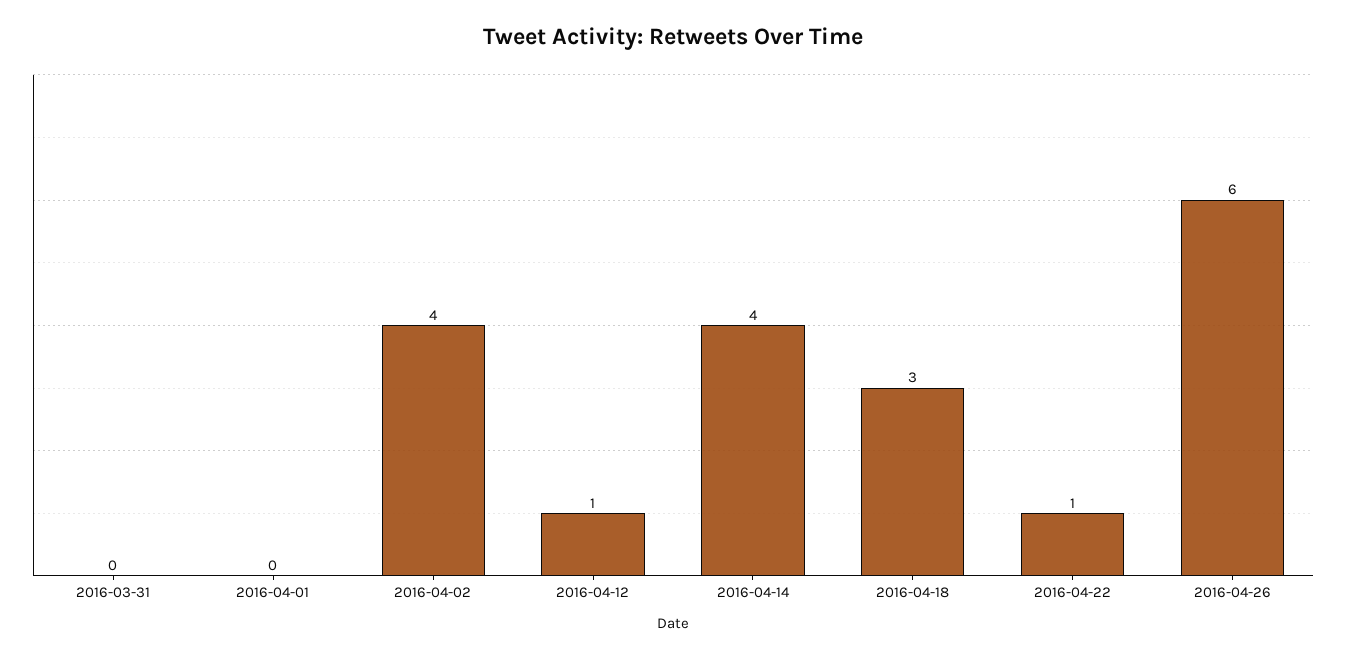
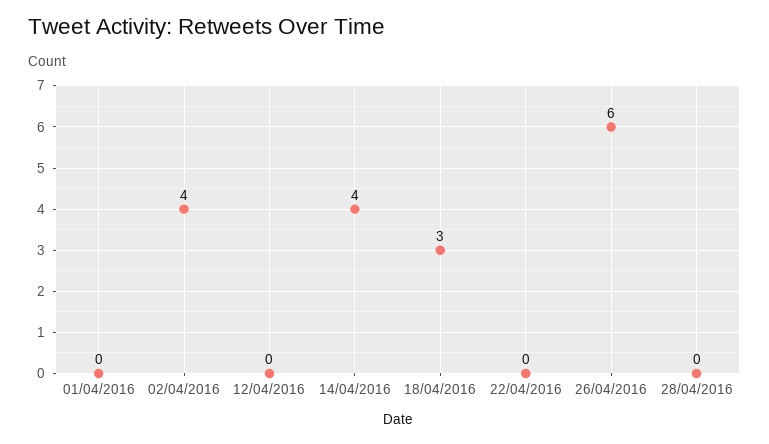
2016-03-31: 0 -> none
2016-04-12: 1 -> 0
2016-04-22: 1 -> 0
28/04/2016: none -> 0

